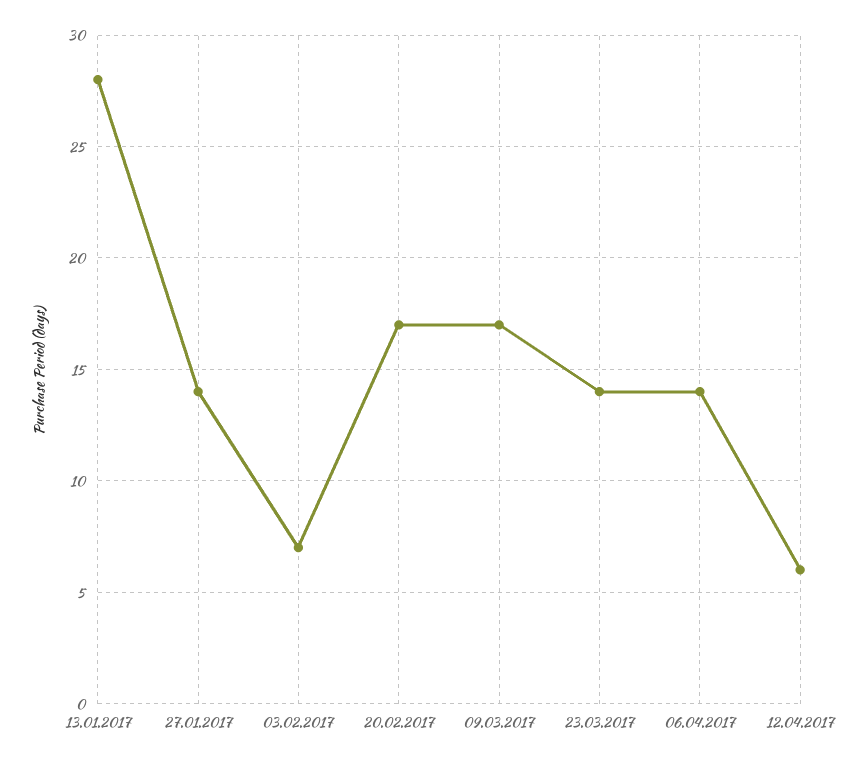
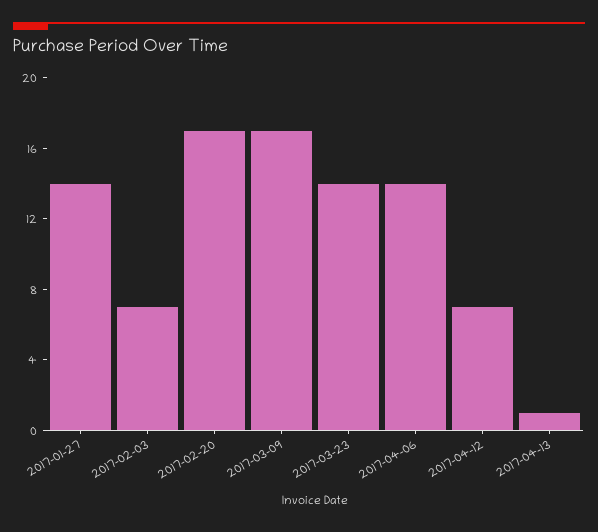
13.01.2017: 28 -> none
12.04.2017: 6 -> 7
2017-04-13: none -> 1

